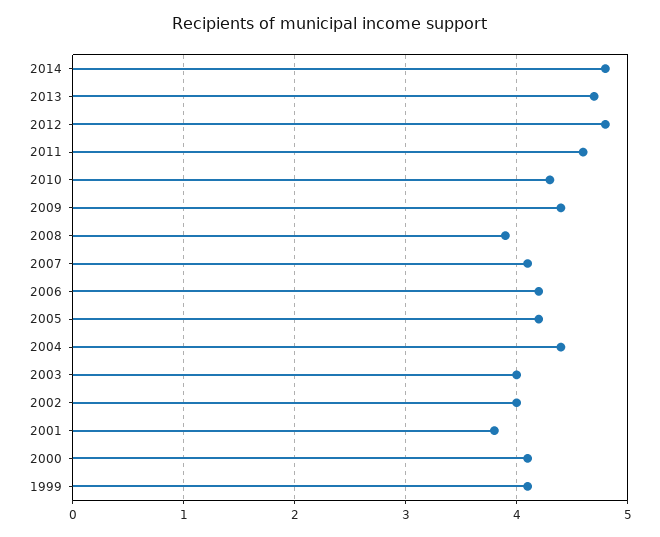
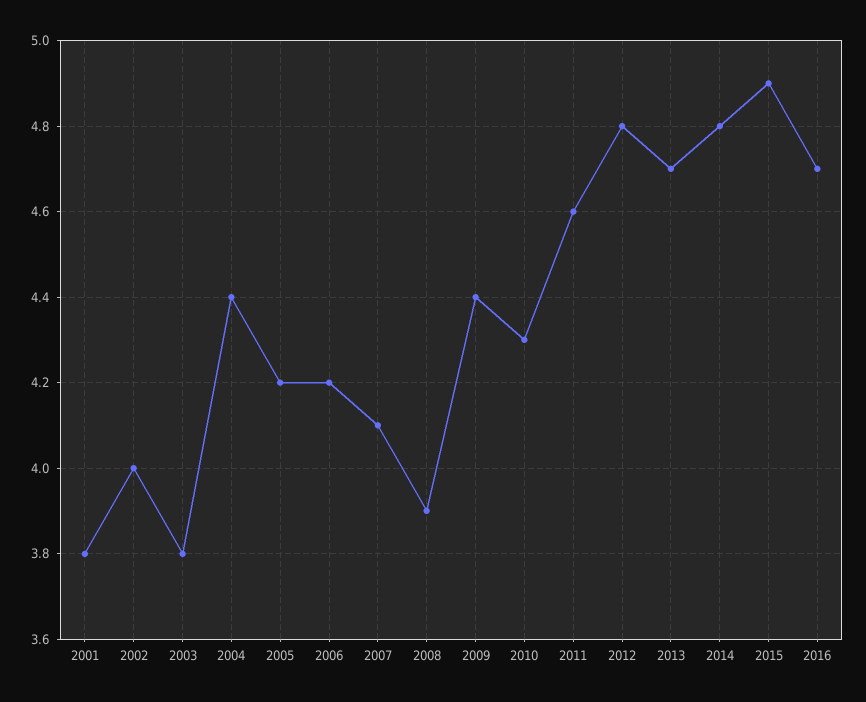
2003: 4 -> 3.8
2000: 4.1 -> none
1999: 4.1 -> none
2015: none -> 4.9
2016: none -> 4.7

